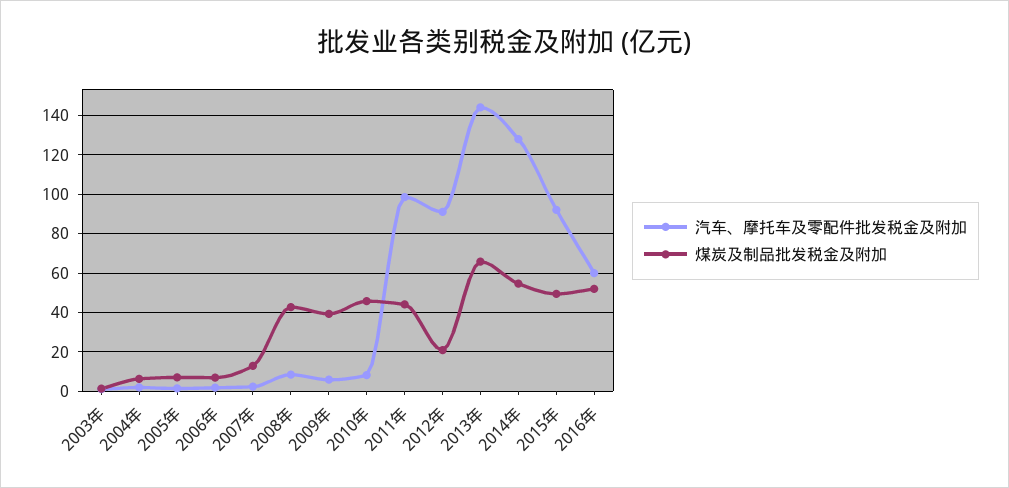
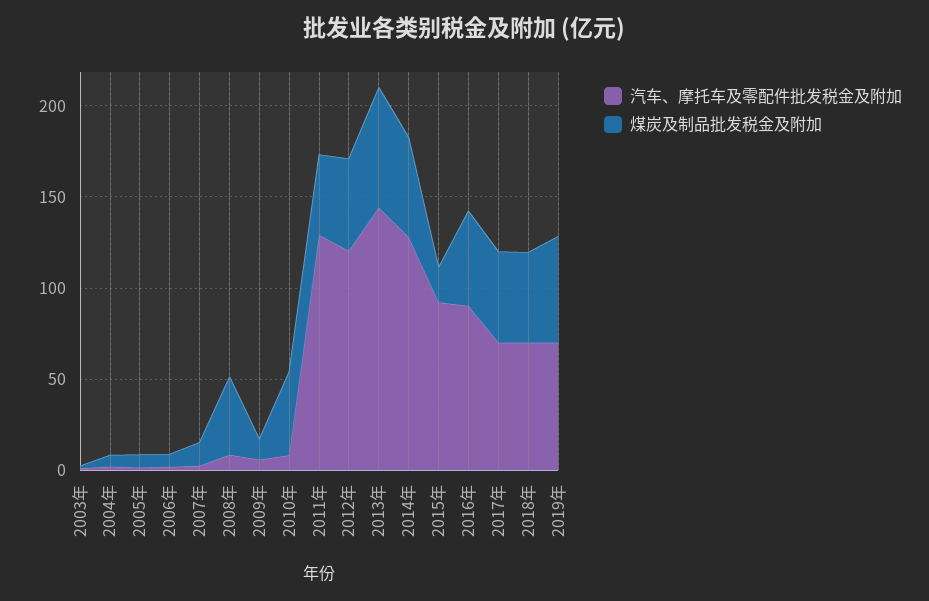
煤炭及制品批发税金及附加, 2009年: 40 -> 10
汽车、摩托车及零配件批发税金及附加, 2011年: 100 -> 130
汽车、摩托车及零配件批发税金及附加, 2012年: 90 -> 120
煤炭及制品批发税金及附加, 2012年: 20 -> 50
煤炭及制品批发税金及附加, 2015年: 50 -> 20
汽车、摩托车及零配件批发税金及附加, 2016年: 60 -> 90
汽车、摩托车及零配件批发税金及附加, 2017年: none -> 70
煤炭及制品批发税金及附加, 2017年: none -> 50
汽车、摩托车及零配件批发税金及附加, 2018年: none -> 70
煤炭及制品批发税金及附加, 2018年: none -> 50
汽车、摩托车及零配件批发税金及附加, 2019年: none -> 70
煤炭及制品批发税金及附加, 2019年: none -> 60

